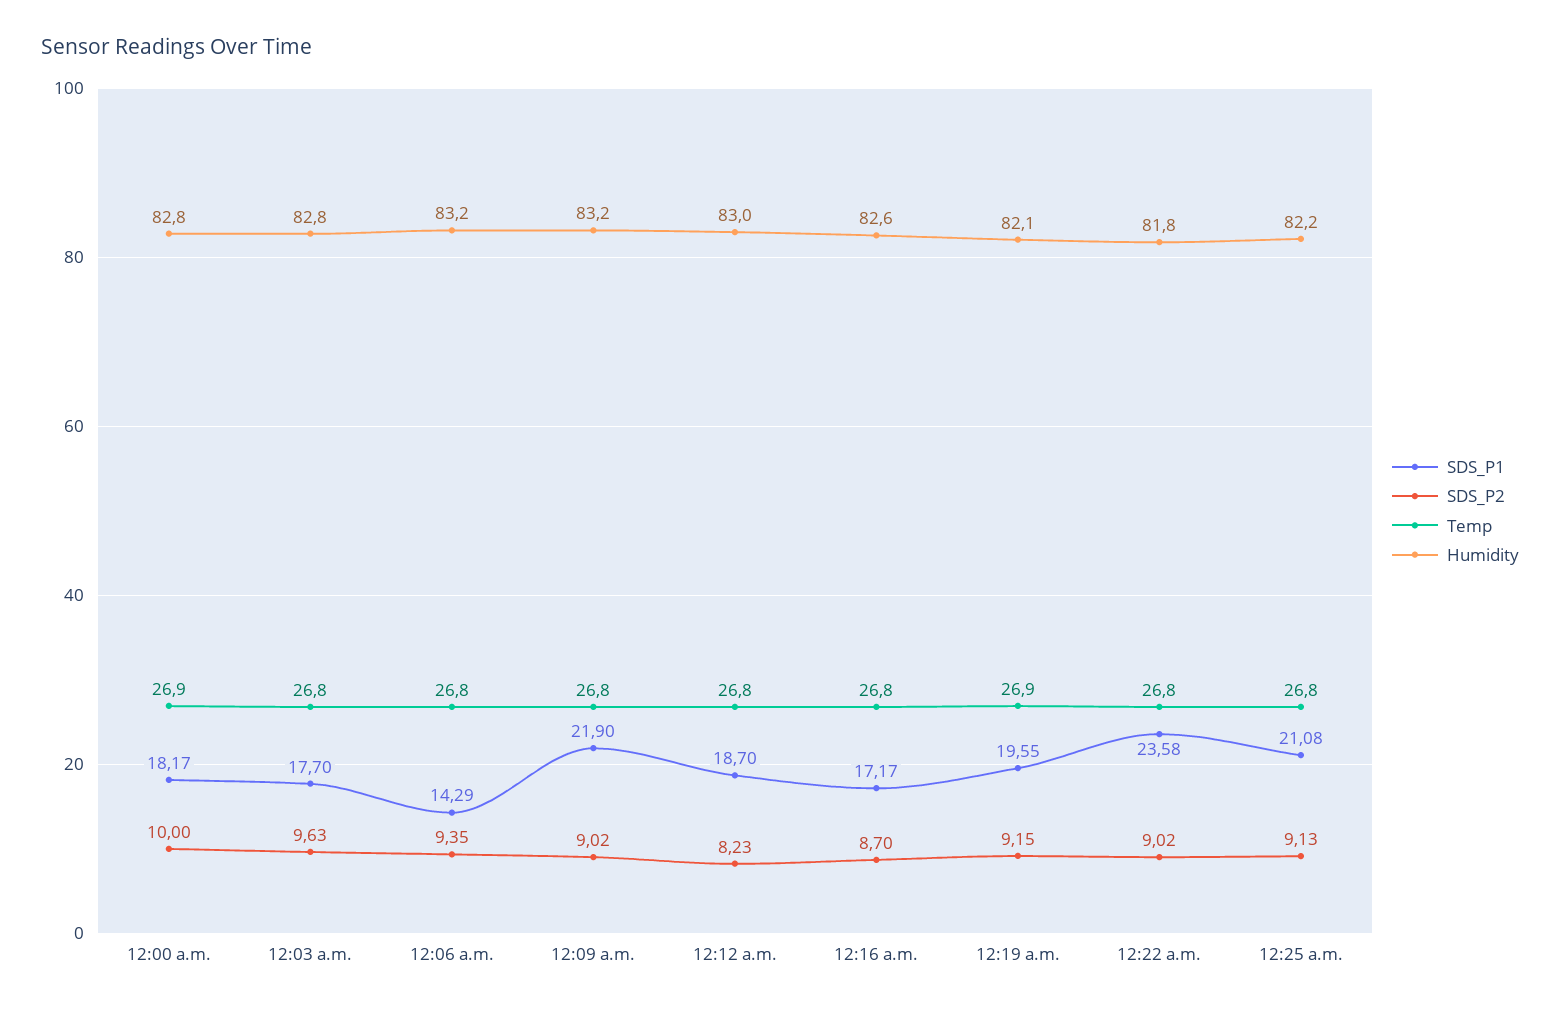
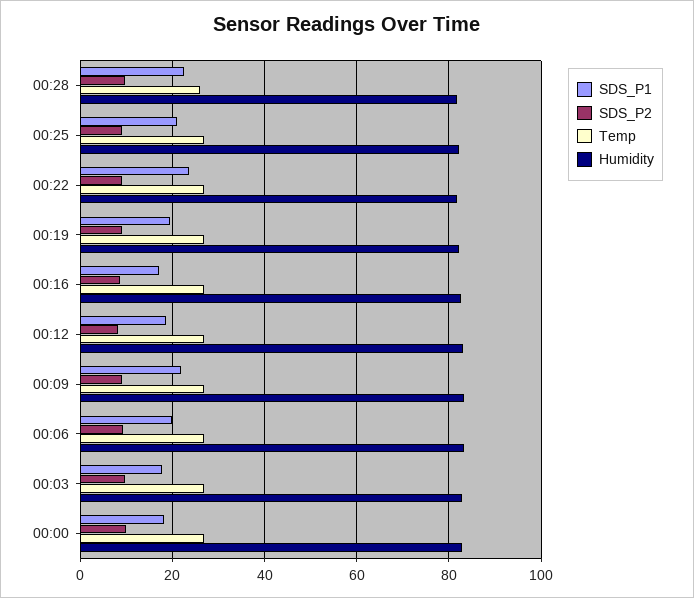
SDS_P1, 12:06 a.m.: 14.29 -> 20
SDS_P1, 00:28: none -> 22
SDS_P2, 00:28: none -> 10
Temp, 00:28: none -> 26
Humidity, 00:28: none -> 82

